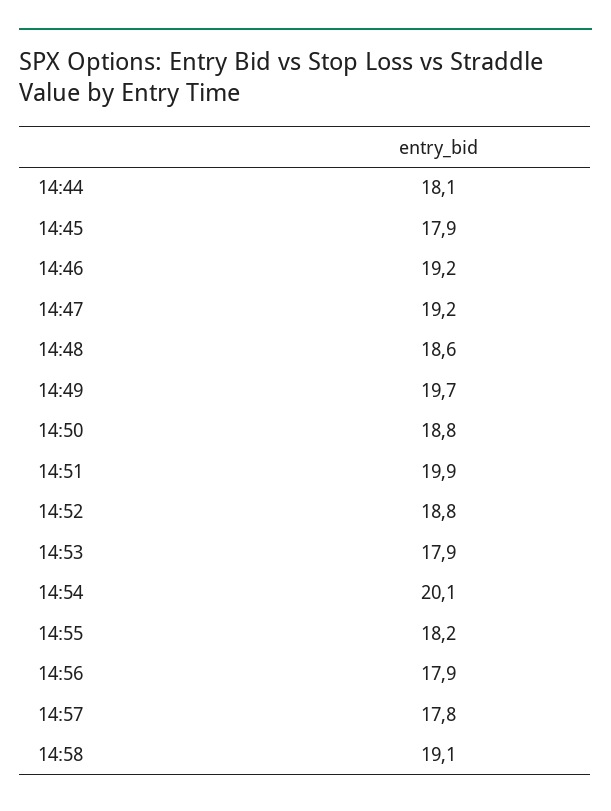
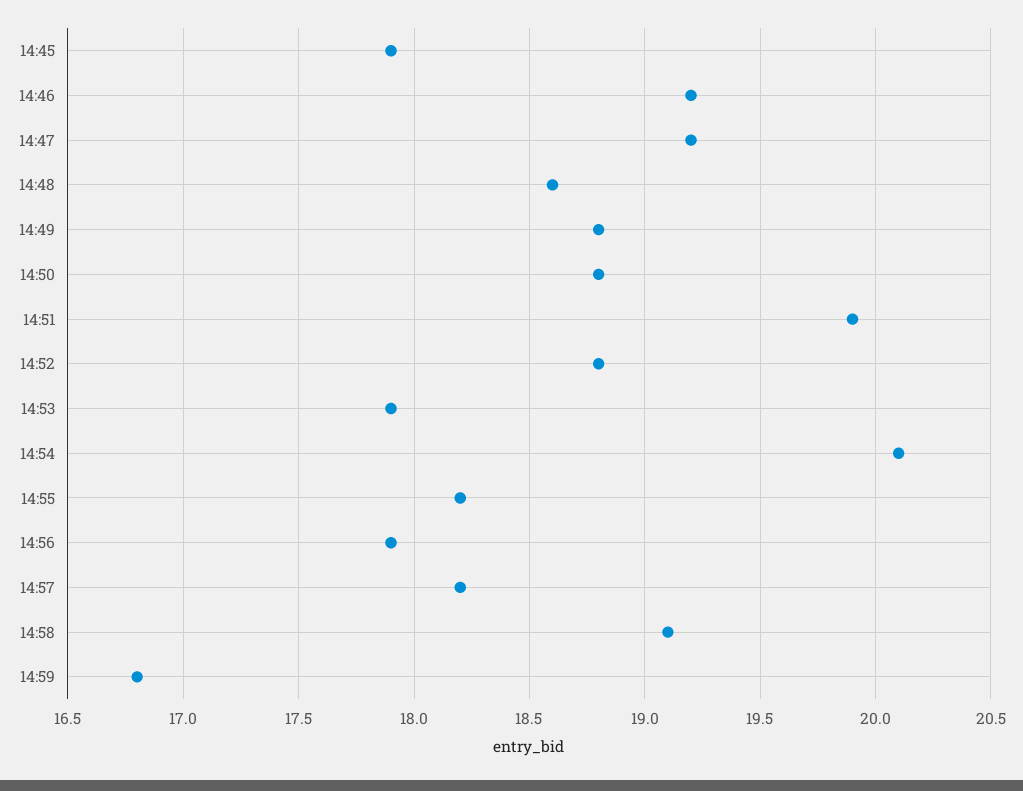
14:44: 18.1 -> none
14:49: 19.7 -> 18.8
14:57: 17.8 -> 18.2
14:59: none -> 16.8

